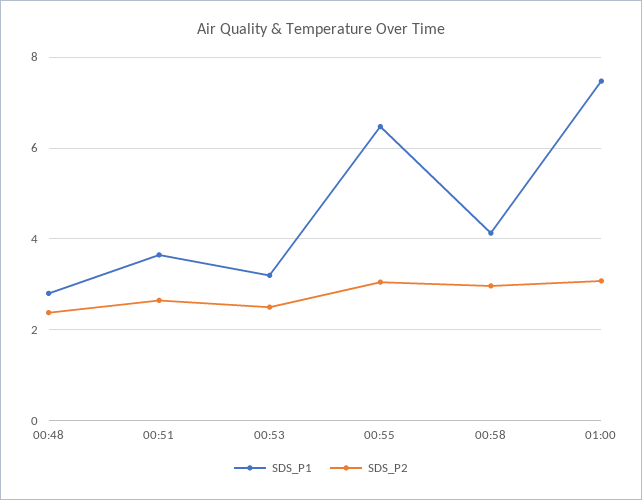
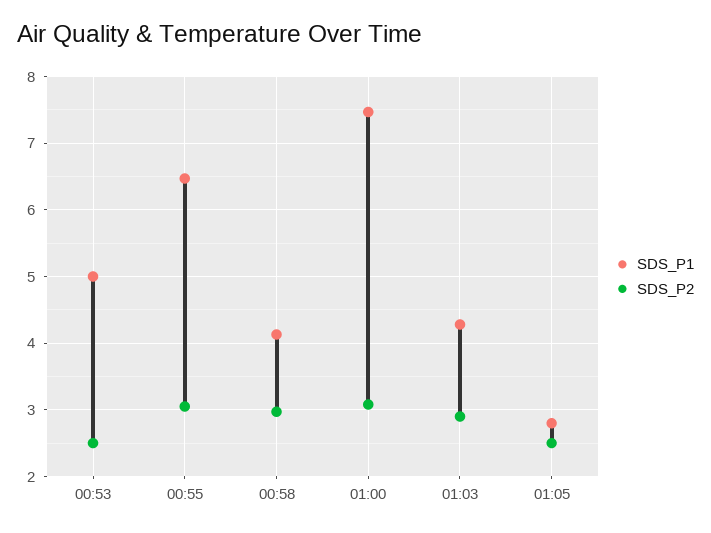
SDS_P1, 00:48: 2.8 -> none
SDS_P2, 00:48: 2.4 -> none
SDS_P1, 00:51: 3.6 -> none
SDS_P2, 00:51: 2.6 -> none
SDS_P1, 00:53: 3.2 -> 5
SDS_P1, 01:03: none -> 4.3
SDS_P2, 01:03: none -> 2.9
SDS_P1, 01:05: none -> 2.8
SDS_P2, 01:05: none -> 2.5

